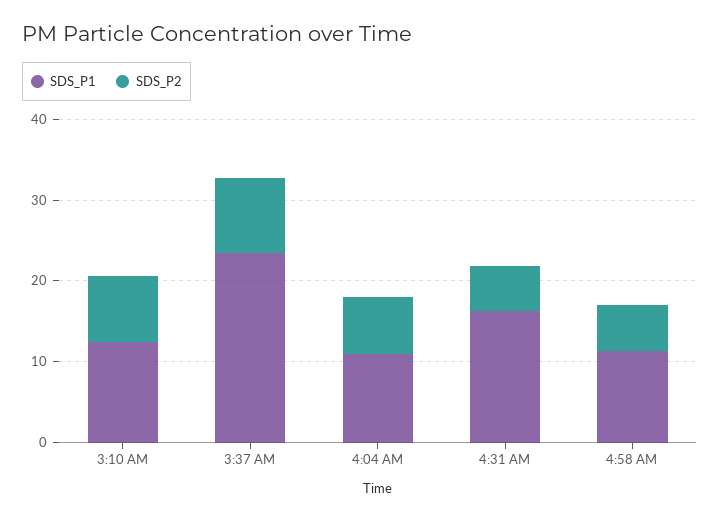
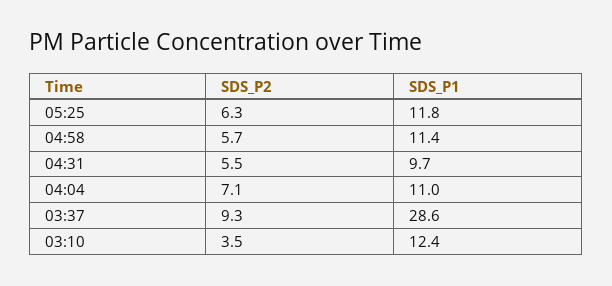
SDS_P2, 3:10 AM: 8 -> 3.5
SDS_P1, 3:37 AM: 24 -> 28.6
SDS_P1, 4:31 AM: 16 -> 9.7
SDS_P2, 05:25: none -> 6.3
SDS_P1, 05:25: none -> 11.8

